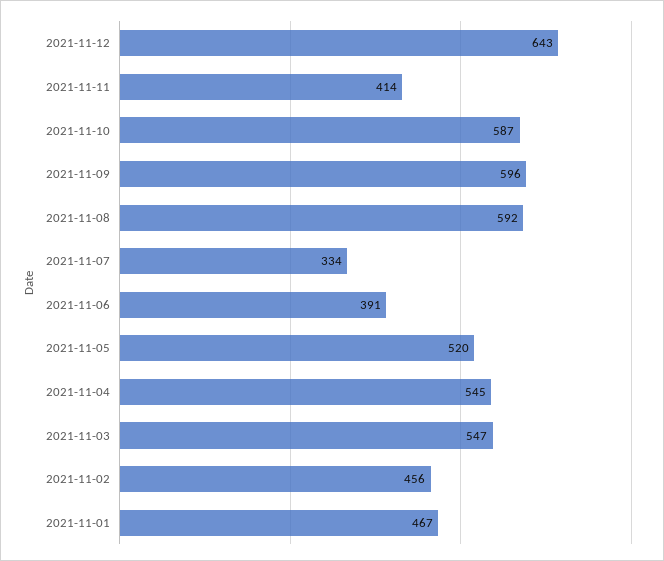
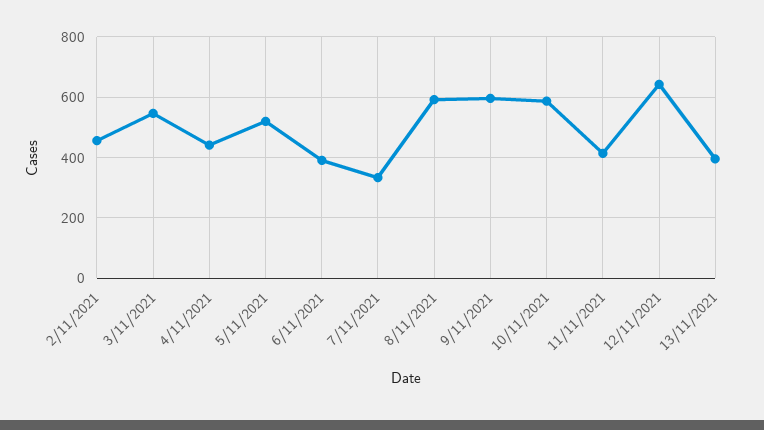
2021-11-04: 545 -> 440
2021-11-01: 467 -> none
13/11/2021: none -> 400

